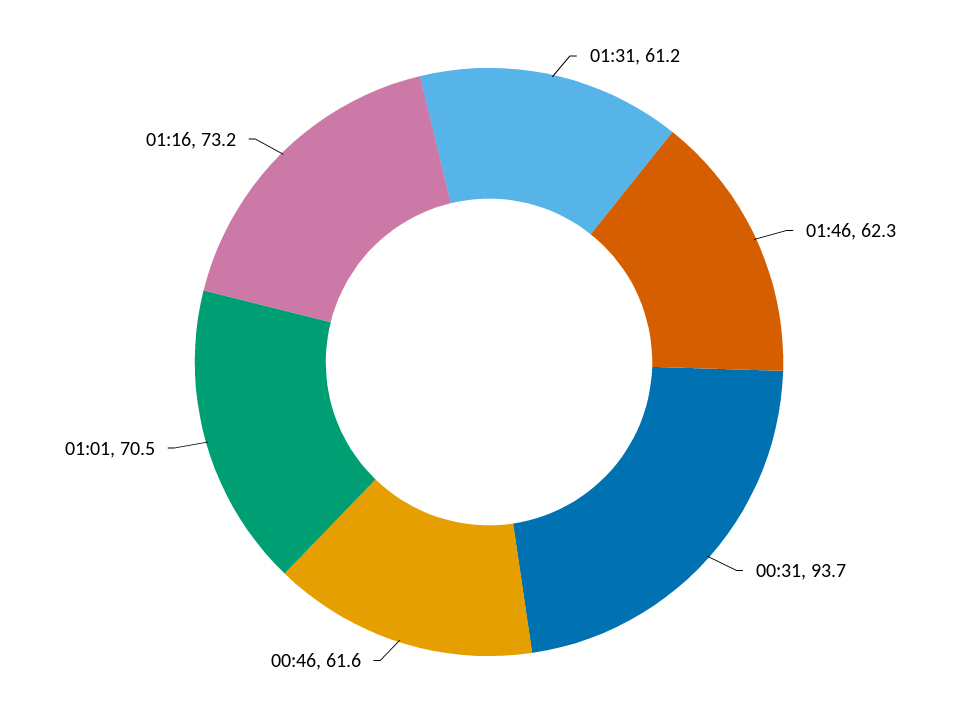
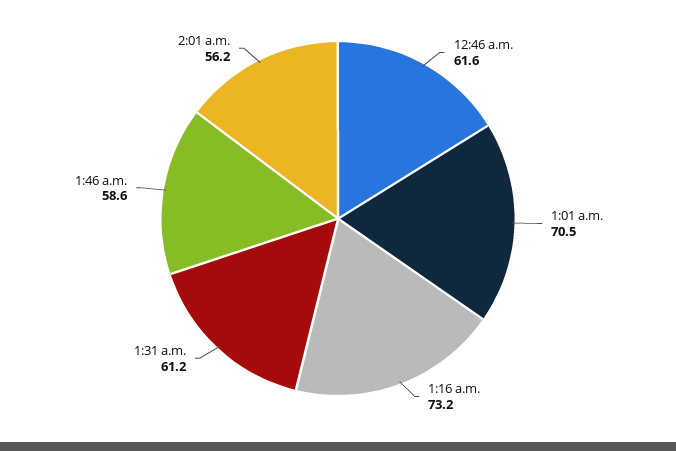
01:46: 62.3 -> 58.6
00:31: 93.7 -> none
2:01 a.m.: none -> 56.2

